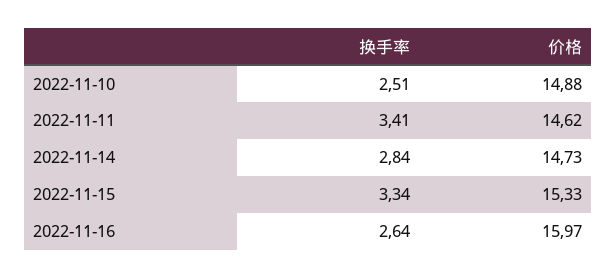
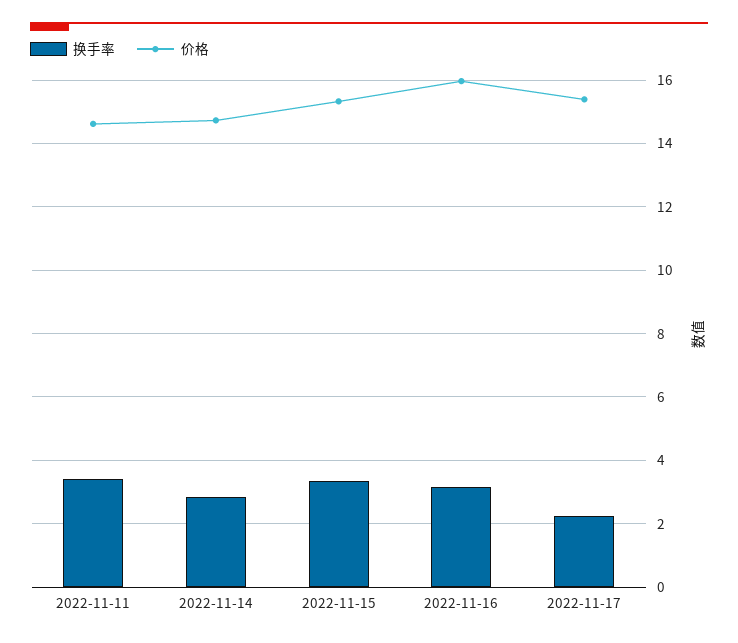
换手率, 2022-11-10: 2.51 -> none
价格, 2022-11-10: 14.88 -> none
换手率, 2022-11-16: 2.64 -> 3.2
换手率, 2022-11-17: none -> 2.2
价格, 2022-11-17: none -> 15.4

